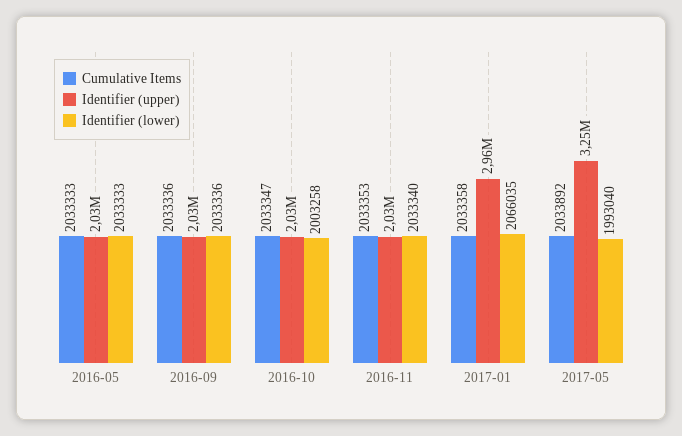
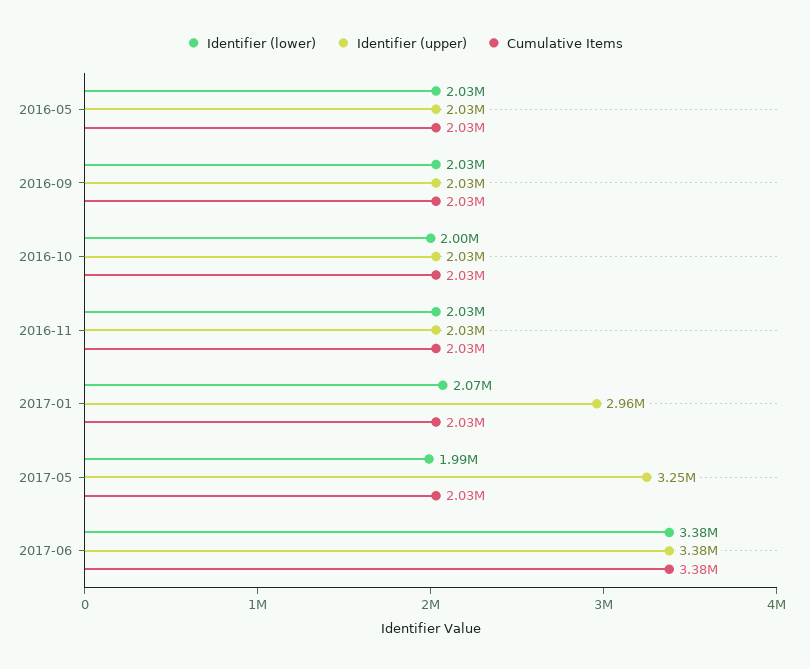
Identifier (lower), 2017-06: none -> 3380000
Identifier (upper), 2017-06: none -> 3380000
Cumulative Items, 2017-06: none -> 3380000

